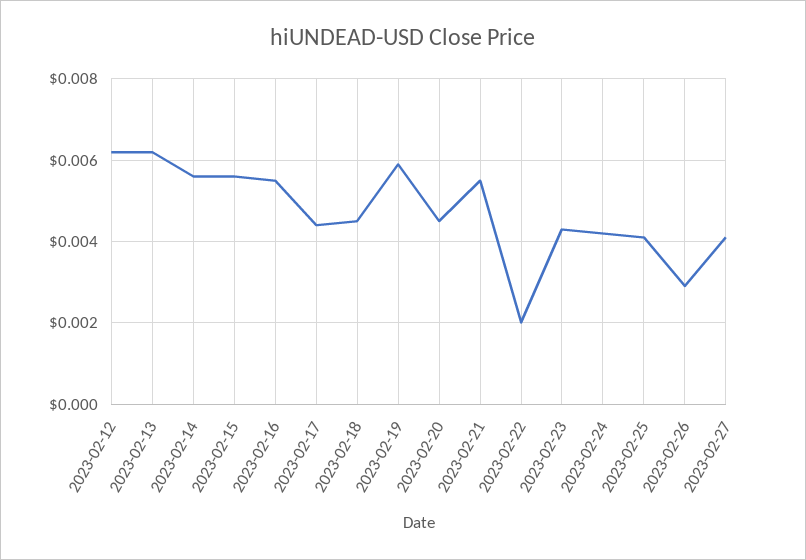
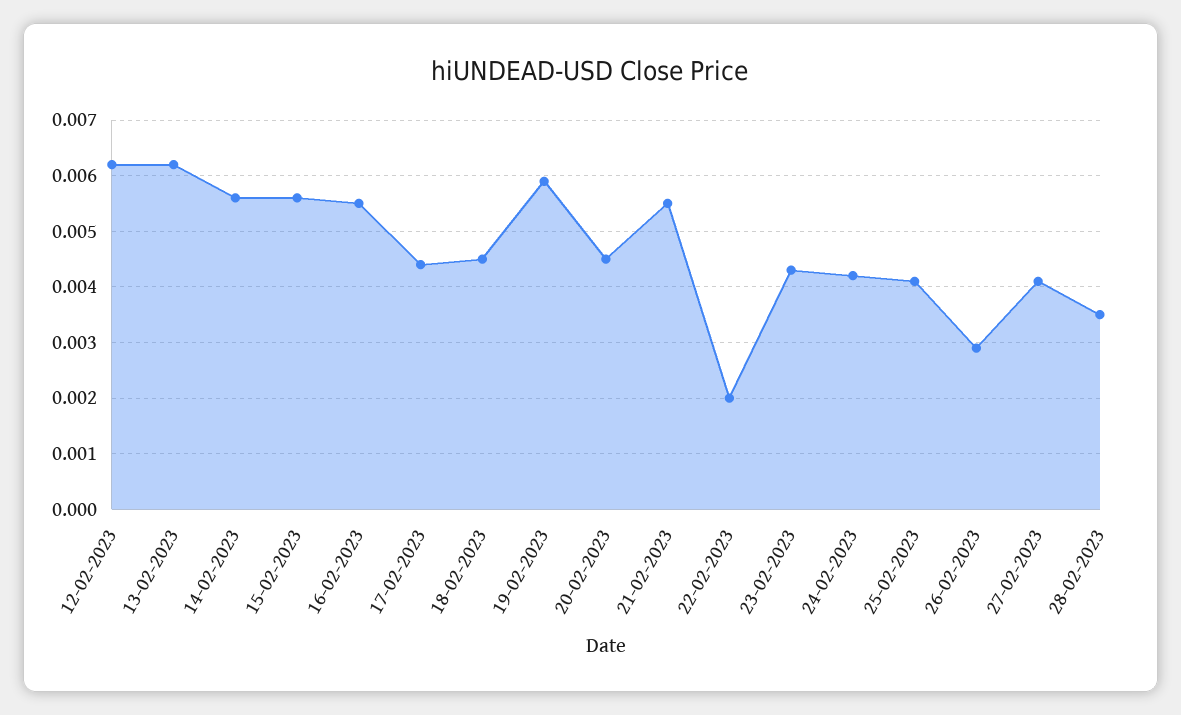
28-02-2023: none -> 0.0035

